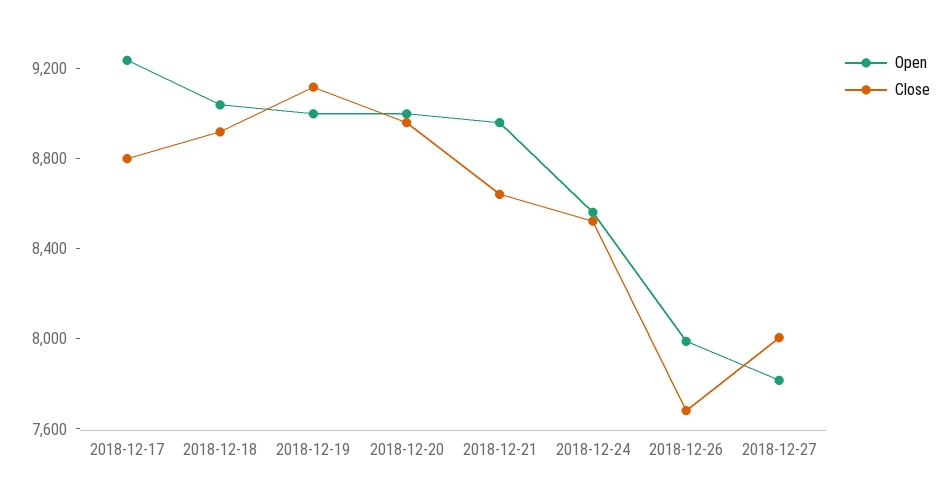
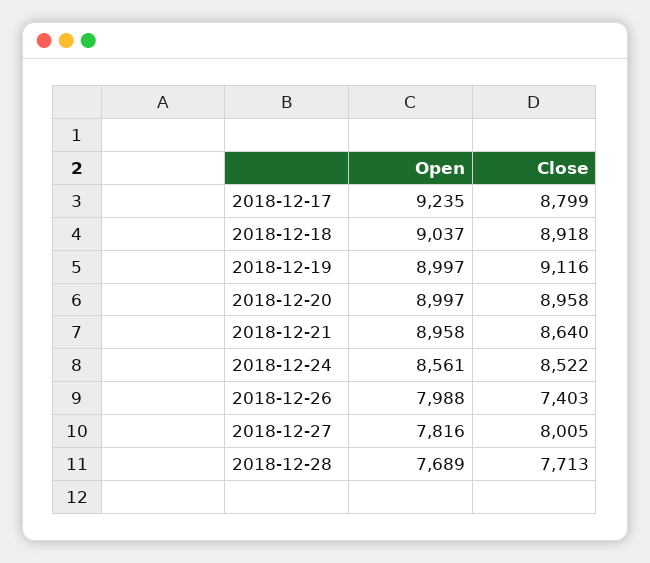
Close, 2018-12-26: 7700 -> 7403
Open, 2018-12-28: none -> 7689
Close, 2018-12-28: none -> 7713

